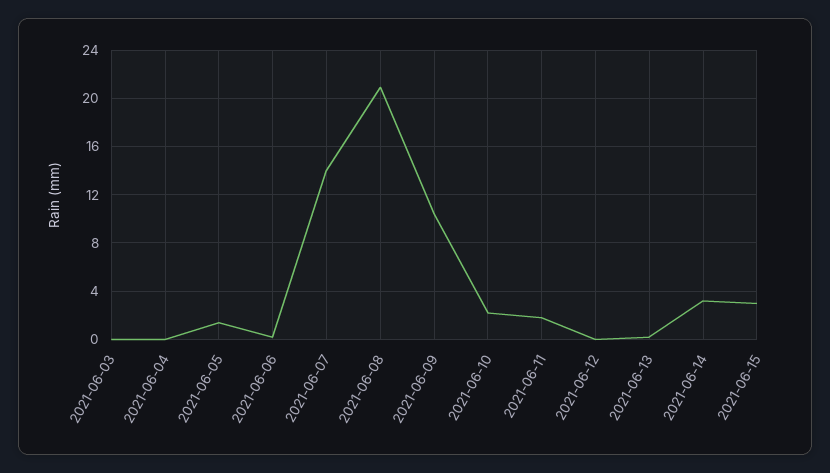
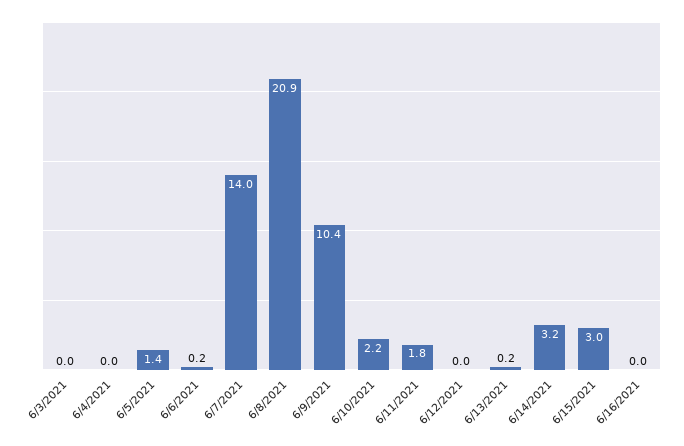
6/16/2021: none -> 0

